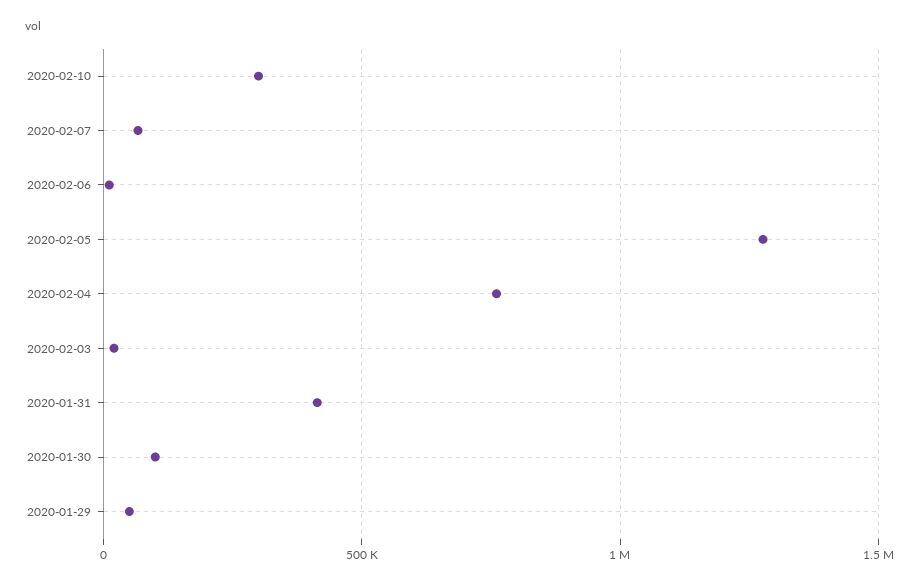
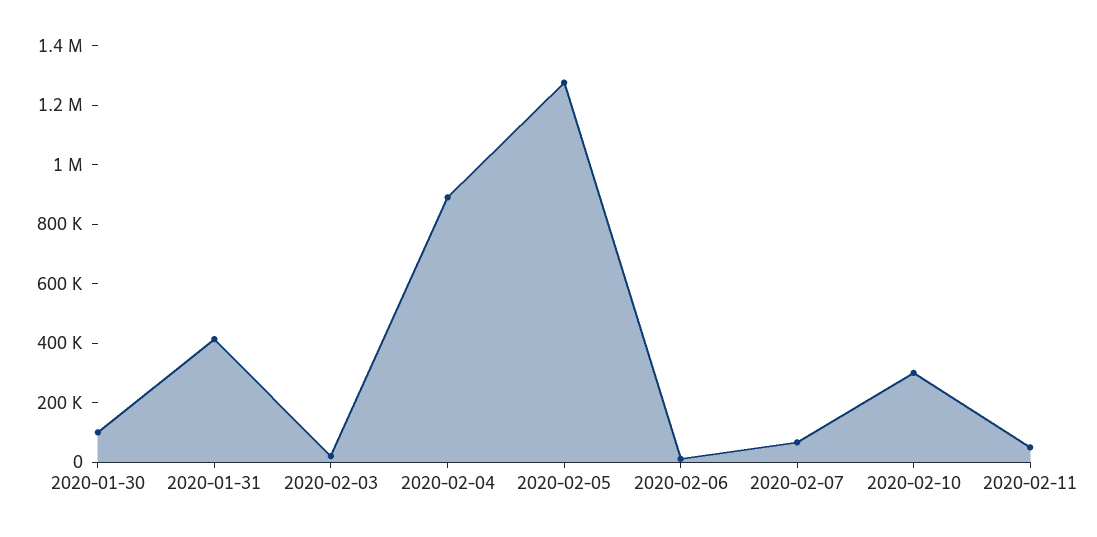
2020-02-04: 750000 -> 900000
2020-01-29: 50000 -> none
2020-02-11: none -> 50000

